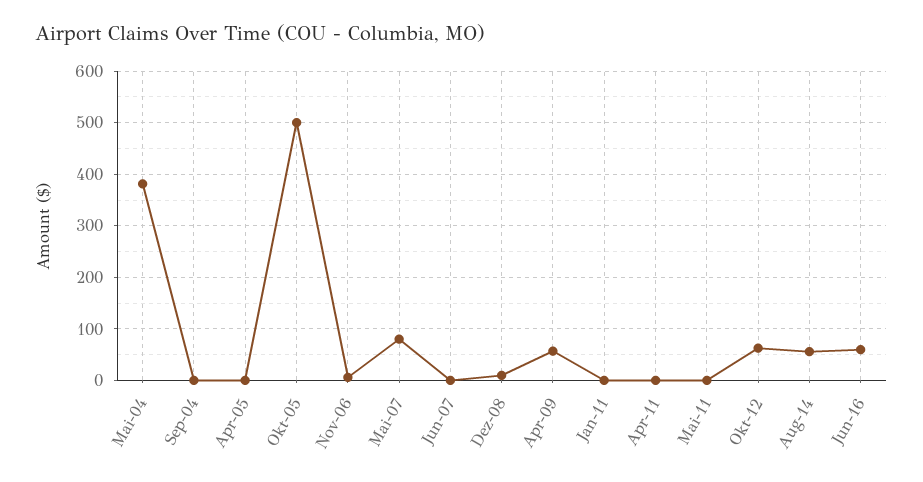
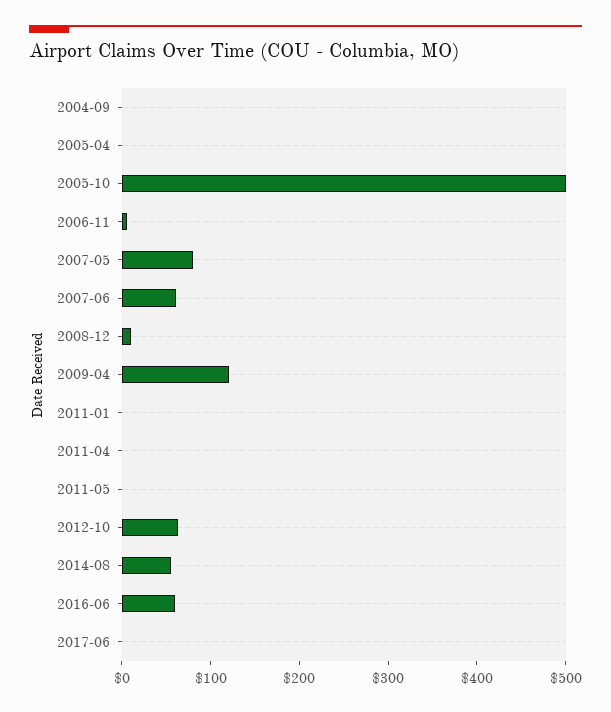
Mai-04: 380 -> none
Jun-07: 0 -> 60
Apr-09: 60 -> 120
2017-06: none -> 0

